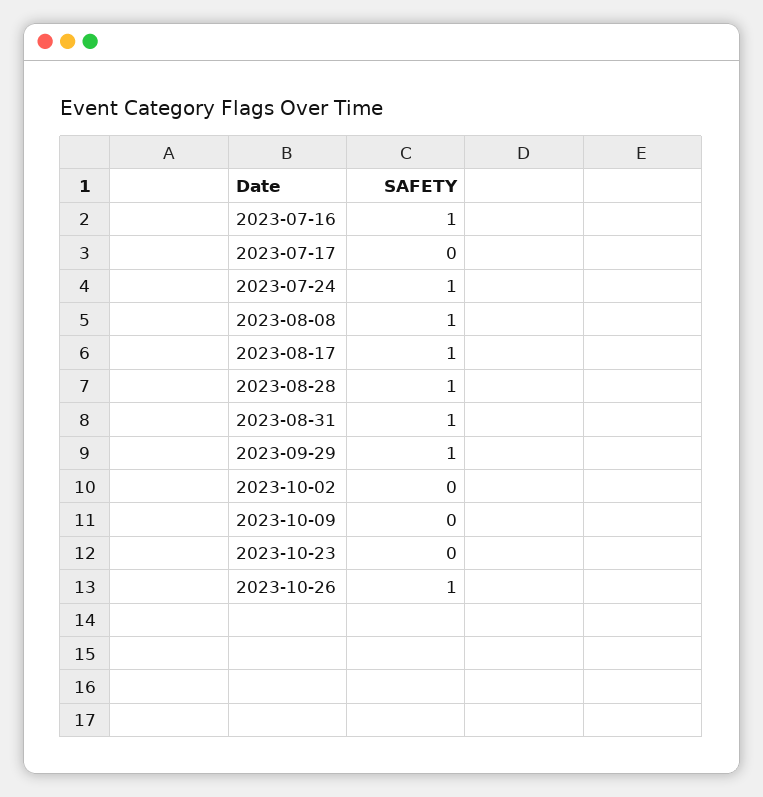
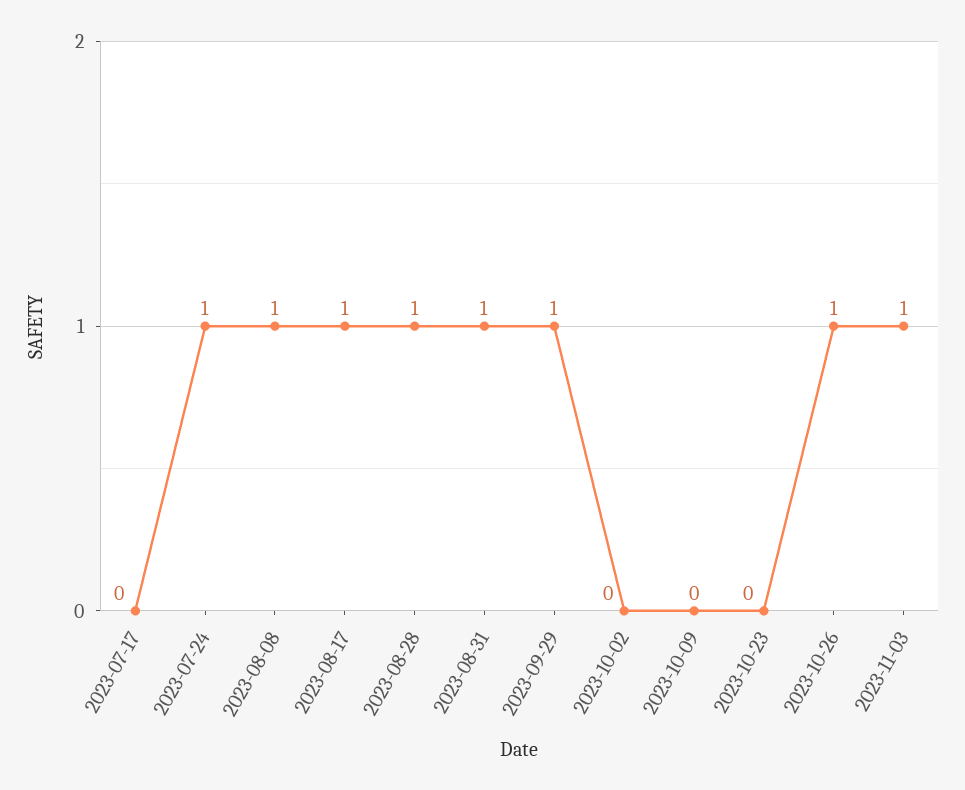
2023-07-16: 1 -> none
2023-11-03: none -> 1

